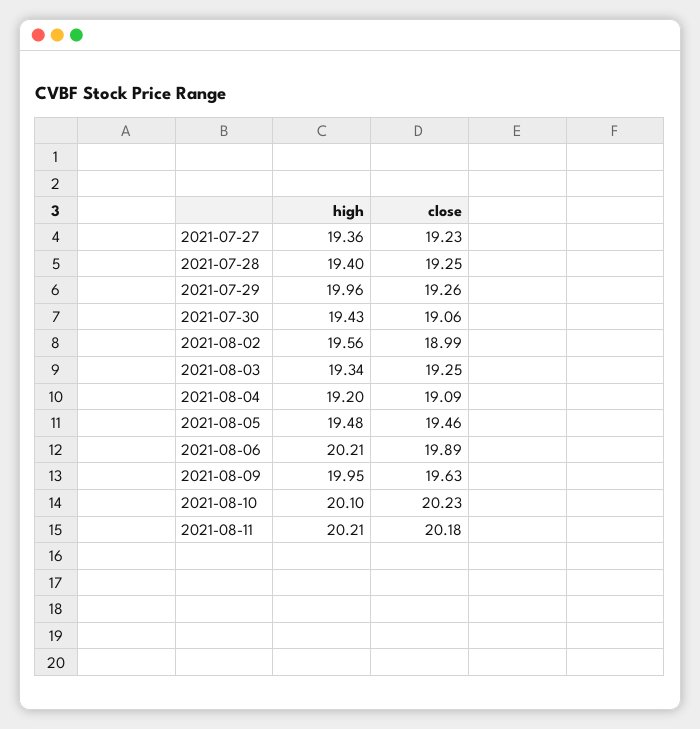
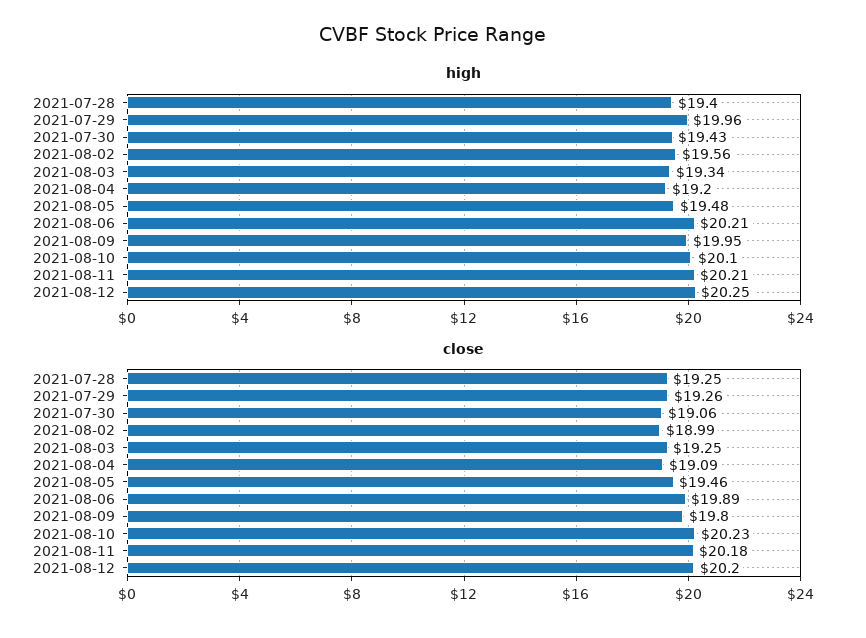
high, 2021-07-27: 19.36 -> none
close, 2021-07-27: 19.23 -> none
close, 2021-08-09: 19.63 -> 19.8
high, 2021-08-12: none -> 20.25
close, 2021-08-12: none -> 20.2

